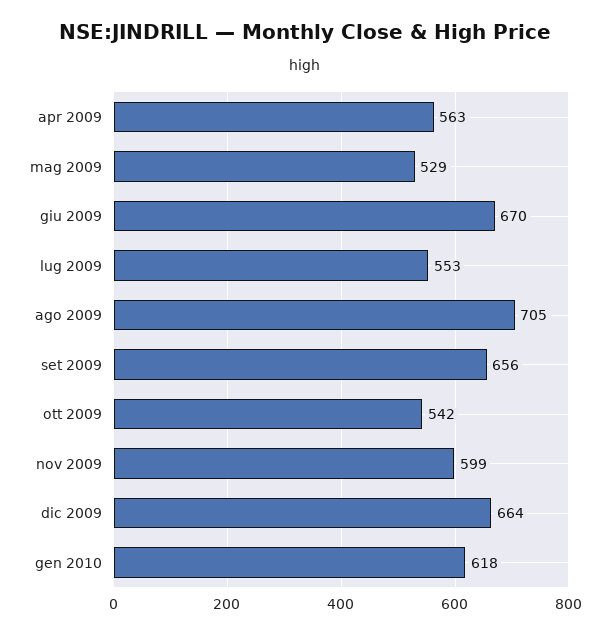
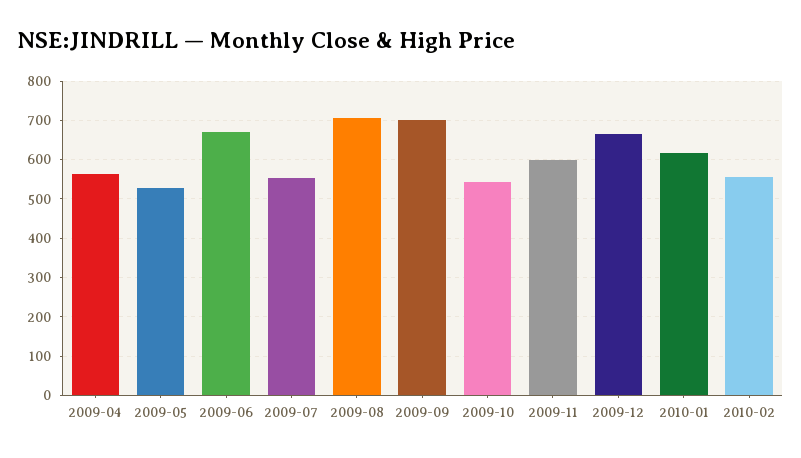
set 2009: 656 -> 700
2010-02: none -> 560

